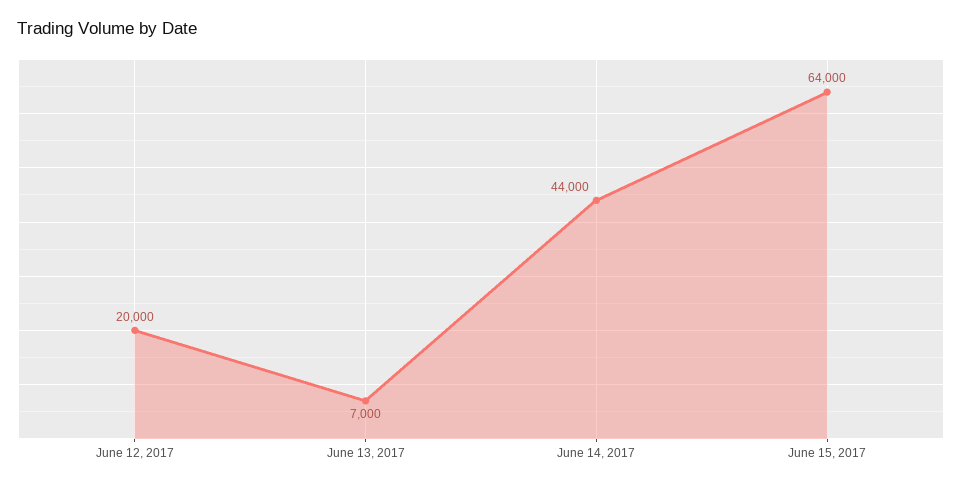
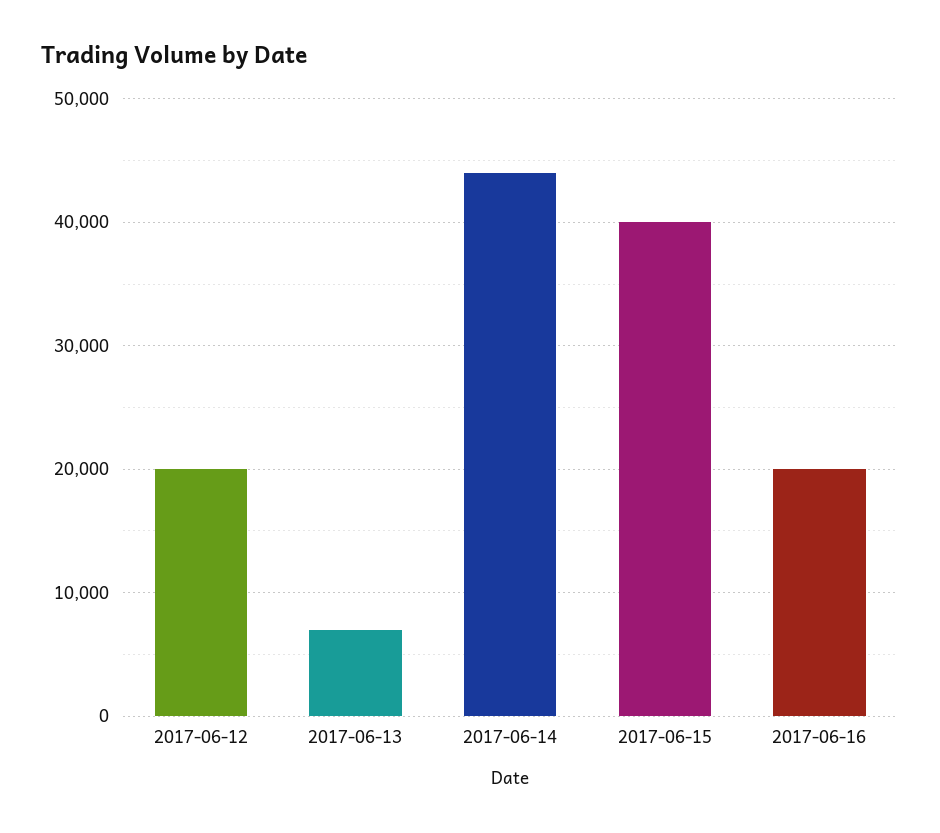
June 15, 2017: 64000 -> 40000
2017-06-16: none -> 20000

